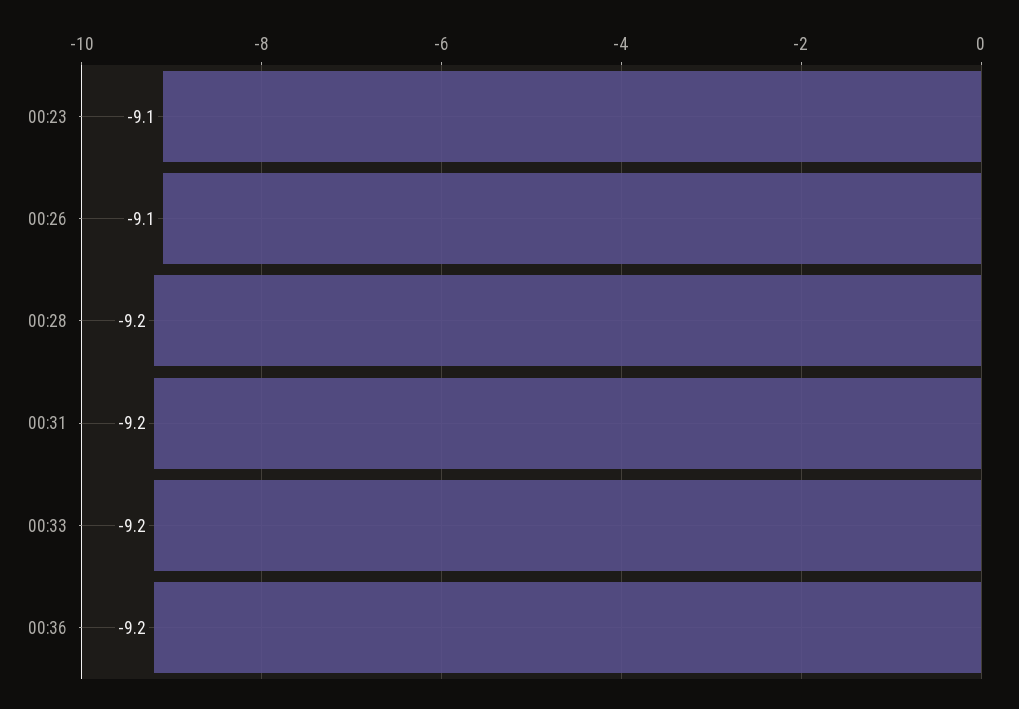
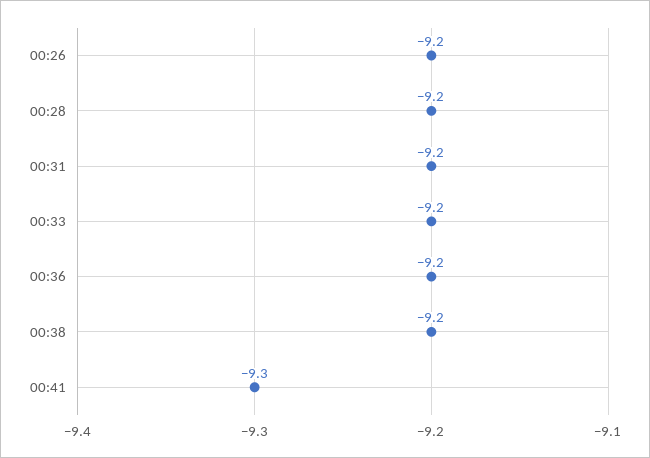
00:23: -9.1 -> none
00:26: -9.1 -> -9.2
00:38: none -> -9.2
00:41: none -> -9.3

